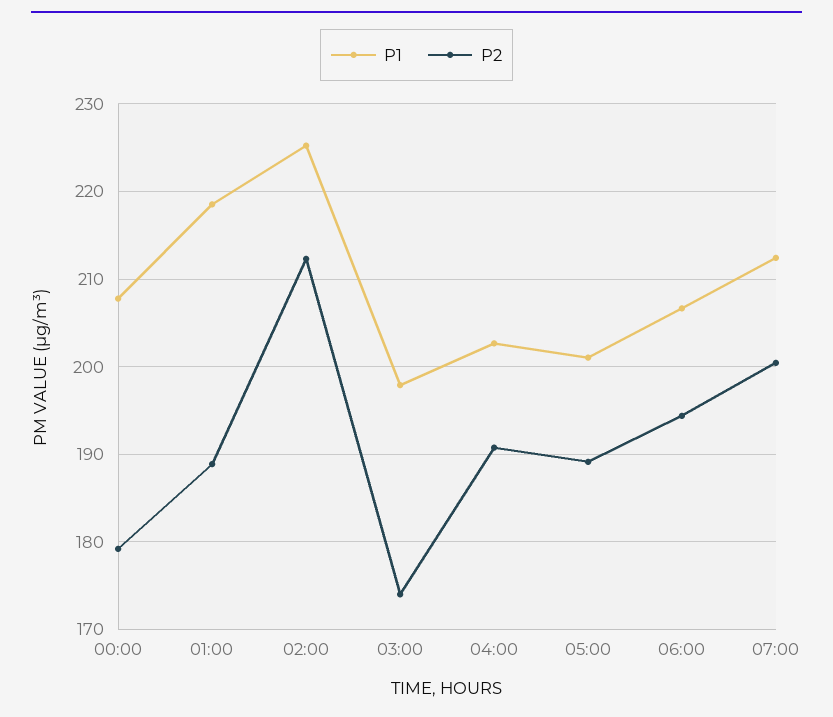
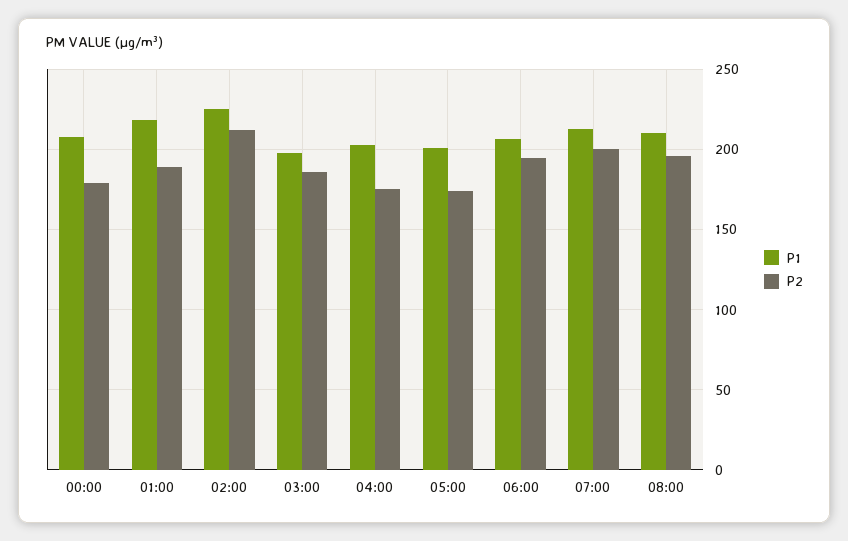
P2, 03:00: 174 -> 185
P2, 04:00: 191 -> 175
P2, 05:00: 189 -> 175
P1, 08:00: none -> 210
P2, 08:00: none -> 195

